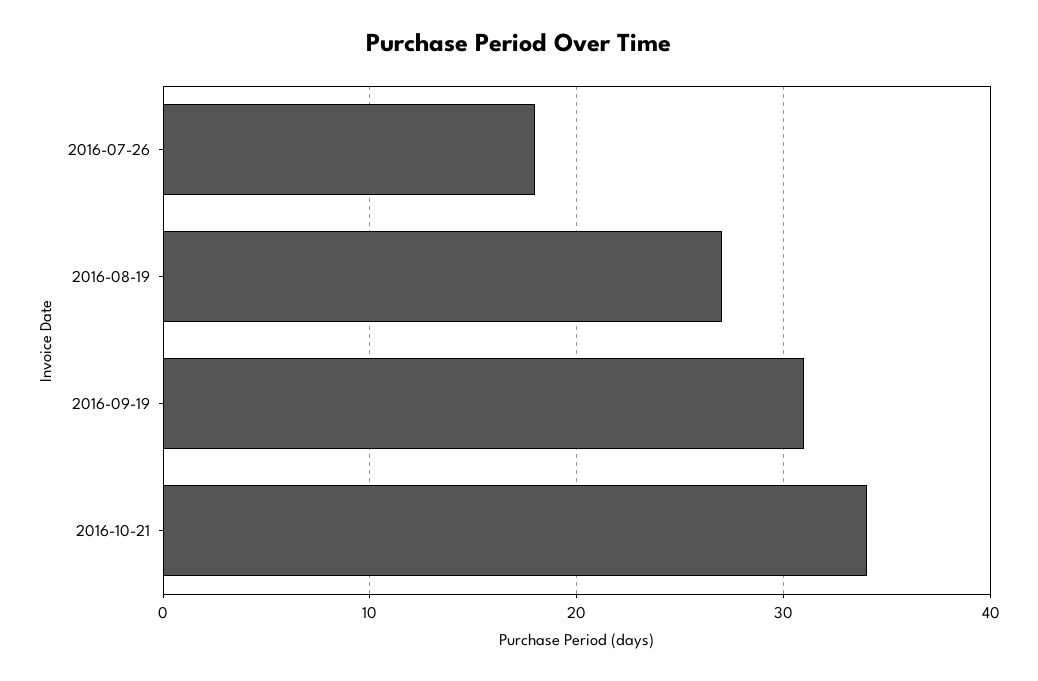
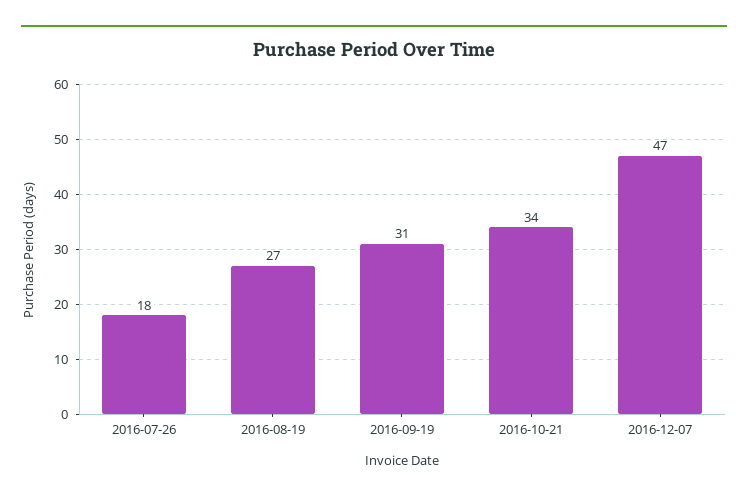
2016-12-07: none -> 47

